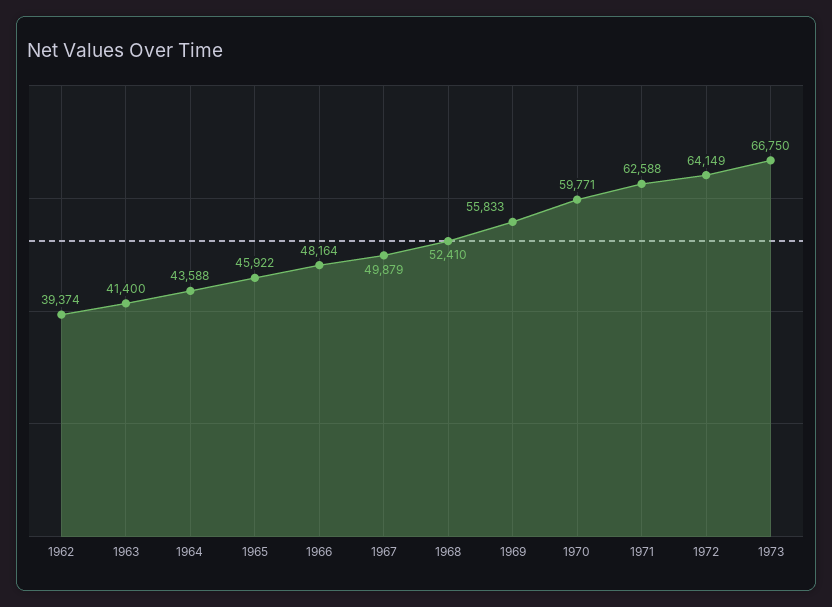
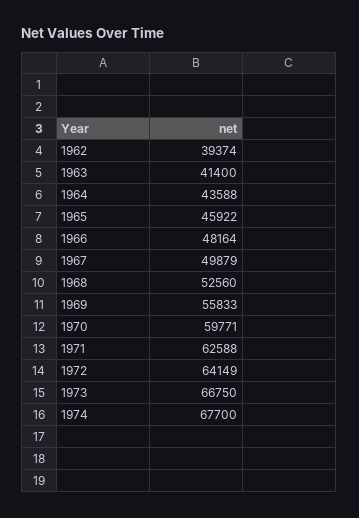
1968: 52410 -> 52560
1974: none -> 67700

